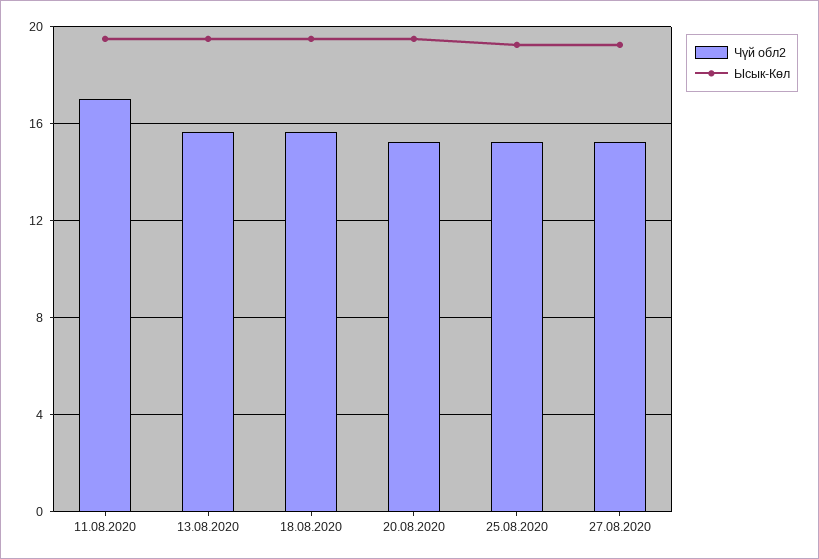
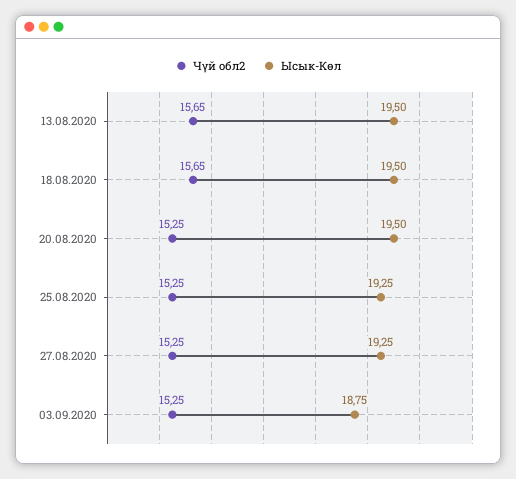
Чүй обл2, 11.08.2020: 17 -> none
Ысык-Көл, 11.08.2020: 19.5 -> none
Чүй обл2, 03.09.2020: none -> 15.25
Ысык-Көл, 03.09.2020: none -> 18.75

